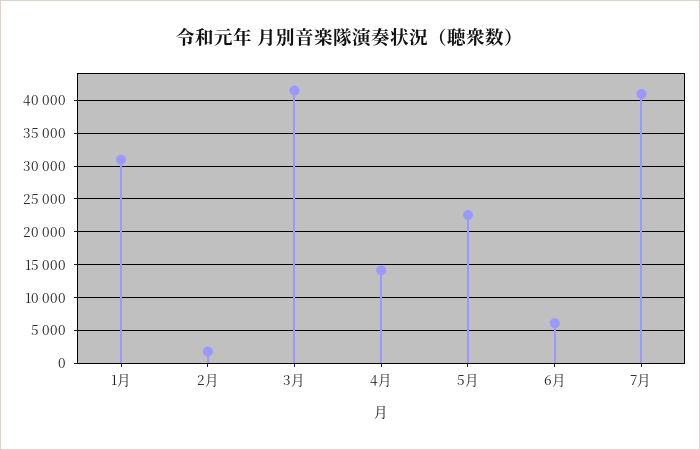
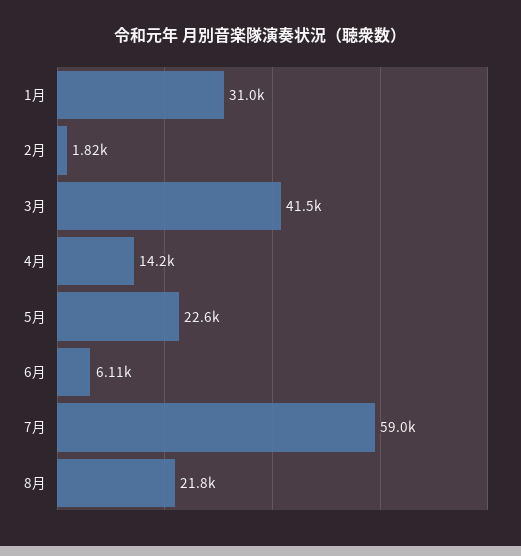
7月: 41000 -> 59000
8月: none -> 21800

